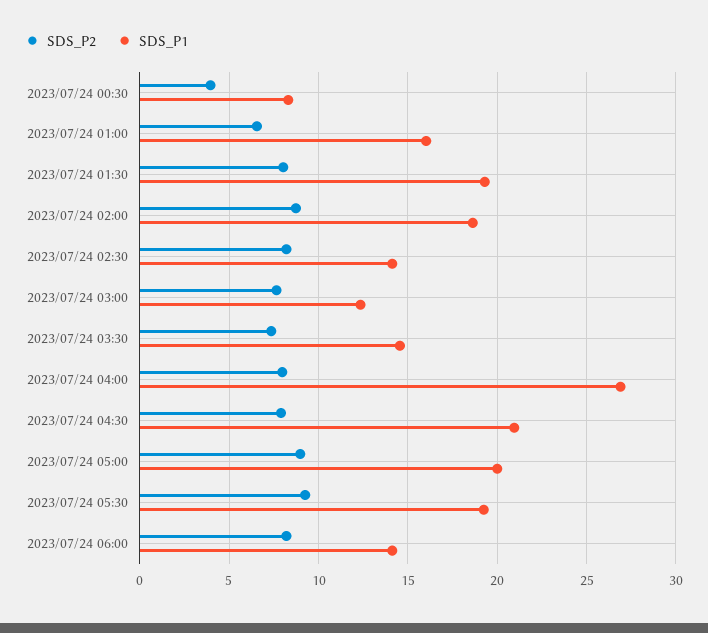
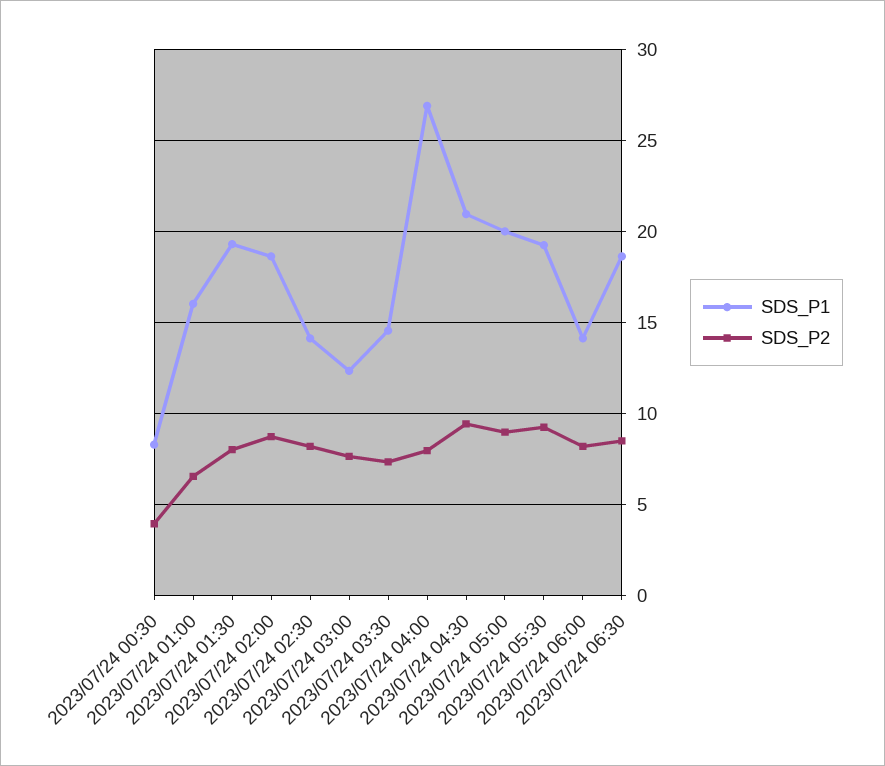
SDS_P2, 2023/07/24 04:30: 8 -> 9.5
SDS_P1, 2023/07/24 06:30: none -> 18.5
SDS_P2, 2023/07/24 06:30: none -> 8.5

